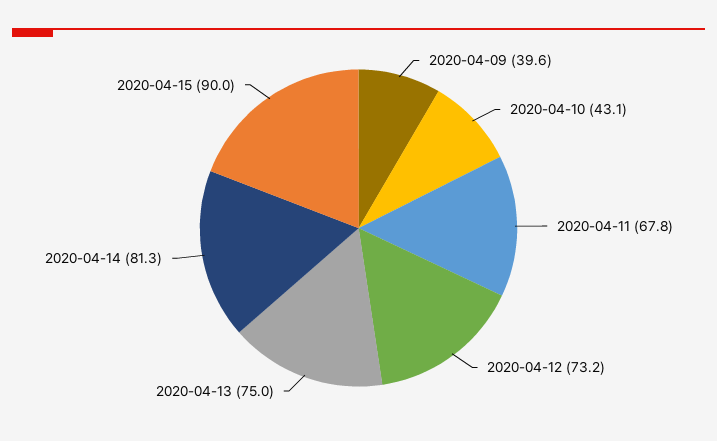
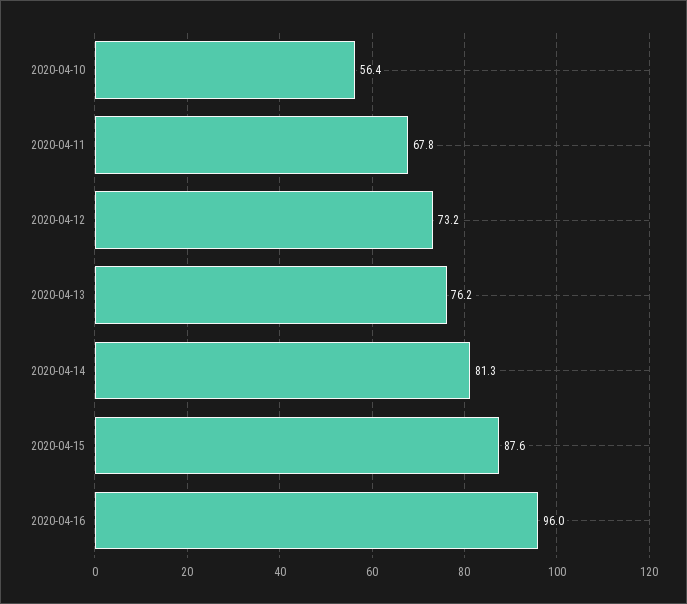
2020-04-09: 39.6 -> none
2020-04-10: 43.1 -> 56.4
2020-04-13: 75 -> 76.2
2020-04-15: 90 -> 87.6
2020-04-16: none -> 96

